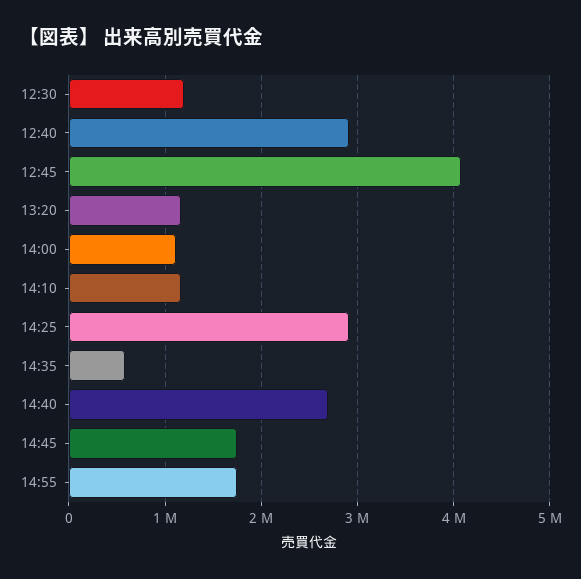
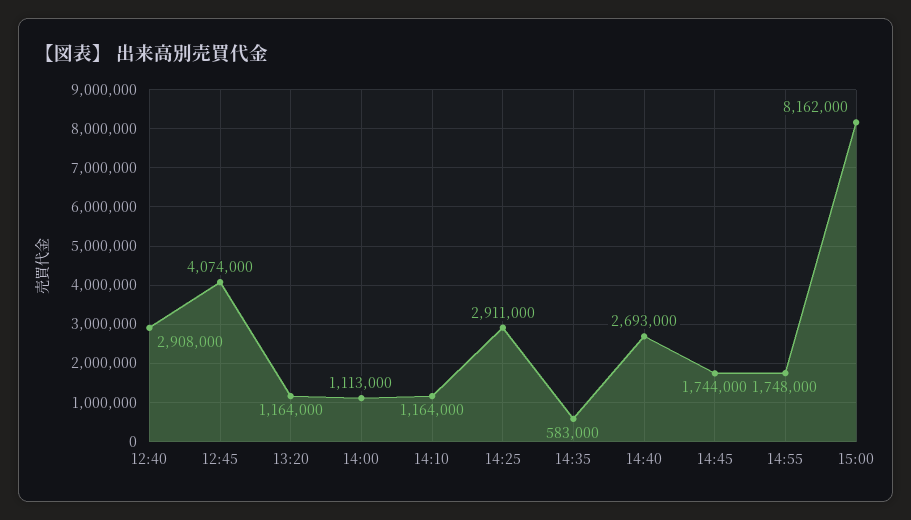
12:30: 1200000 -> none
15:00: none -> 8162000

